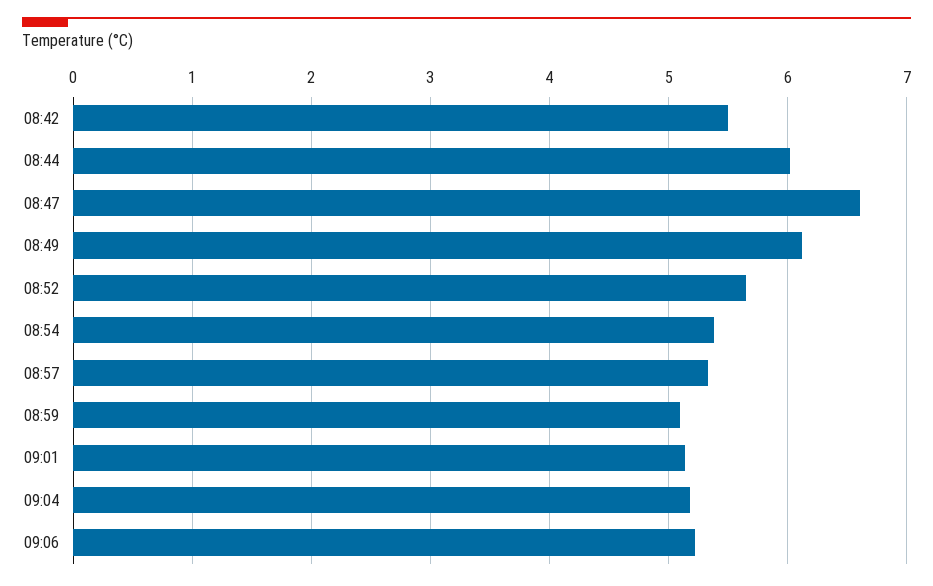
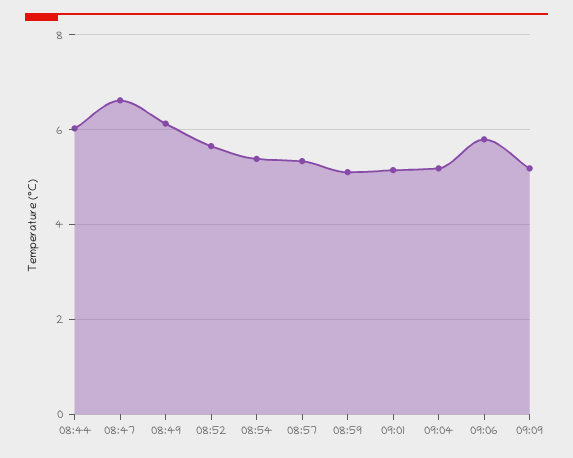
08:42: 5.5 -> none
09:06: 5.2 -> 5.8
09:09: none -> 5.2

